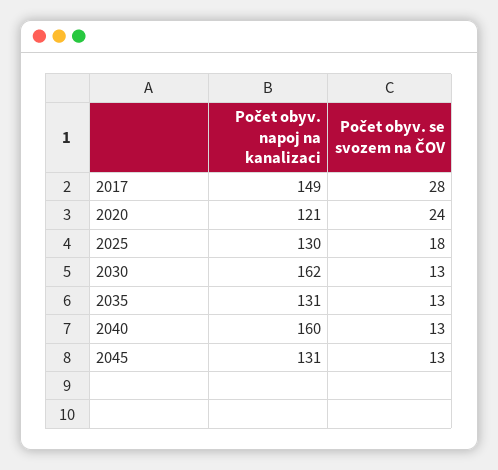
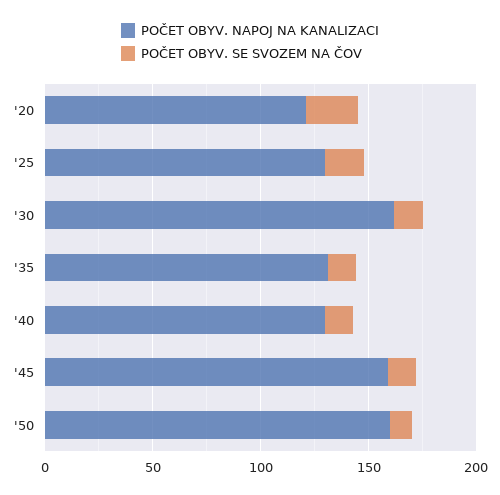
Počet obyv. napoj na kanalizaci, 2017: 149 -> none
Počet obyv. se svozem na ČOV, 2017: 28 -> none
Počet obyv. napoj na kanalizaci, 2040: 160 -> 130
Počet obyv. napoj na kanalizaci, 2045: 131 -> 160
Počet obyv. napoj na kanalizaci, '50: none -> 160
Počet obyv. se svozem na ČOV, '50: none -> 10

